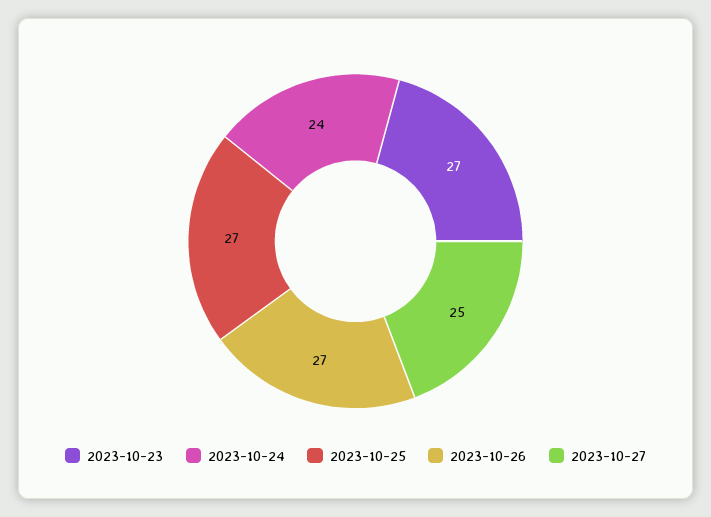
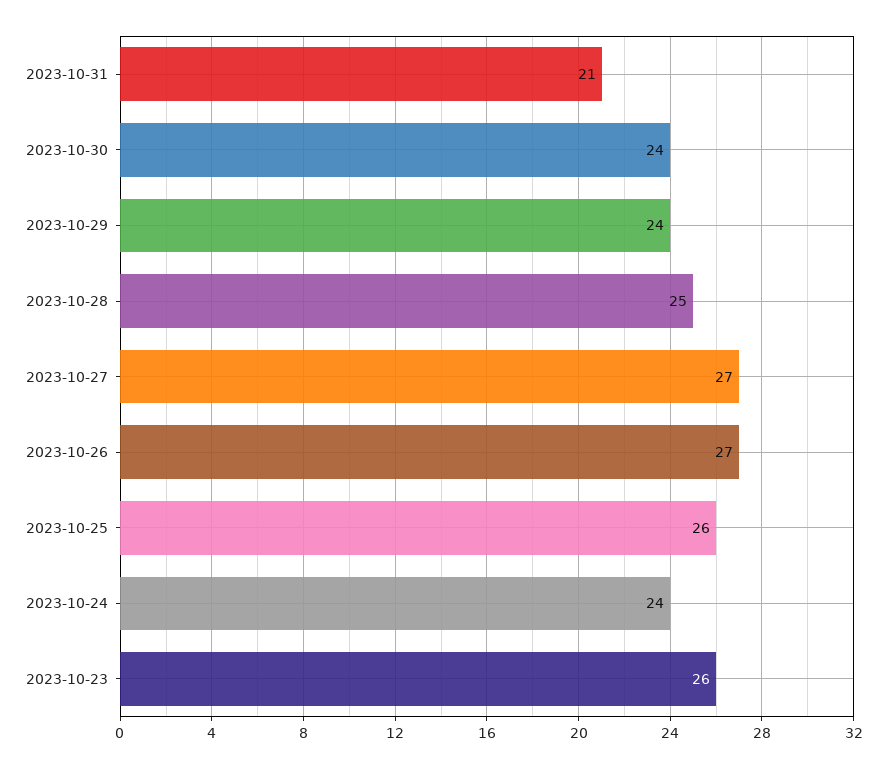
2023-10-23: 27 -> 26
2023-10-25: 27 -> 26
2023-10-27: 25 -> 27
2023-10-31: none -> 21
2023-10-30: none -> 24
2023-10-29: none -> 24
2023-10-28: none -> 25

